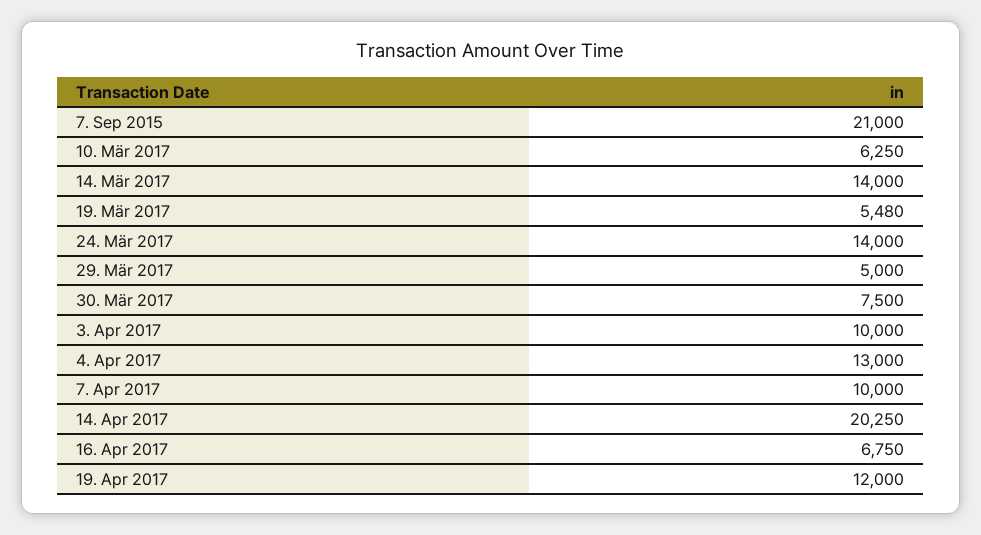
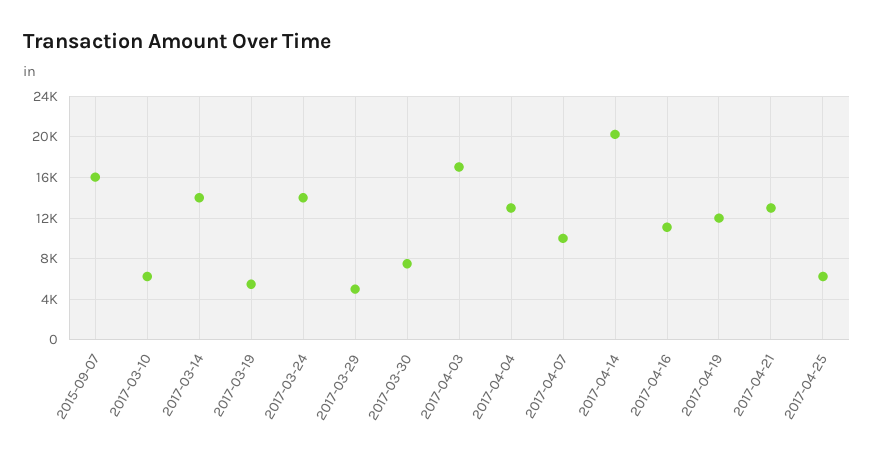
7. Sep 2015: 21000 -> 16000
3. Apr 2017: 10000 -> 17000
16. Apr 2017: 6750 -> 11000
2017-04-21: none -> 13000
2017-04-25: none -> 6000

